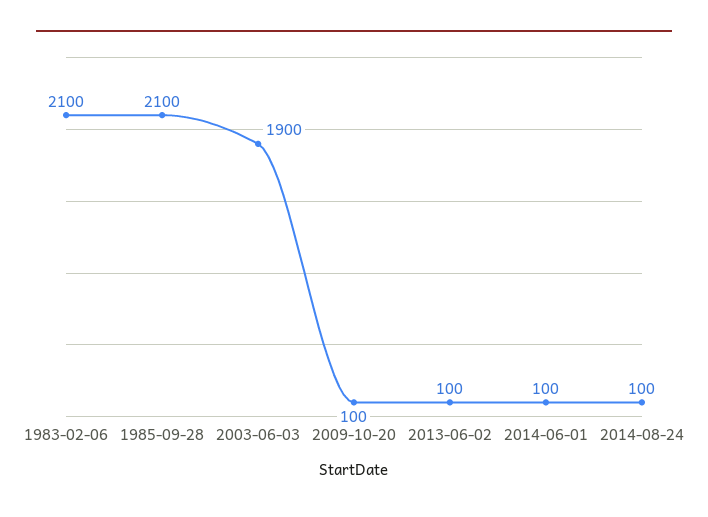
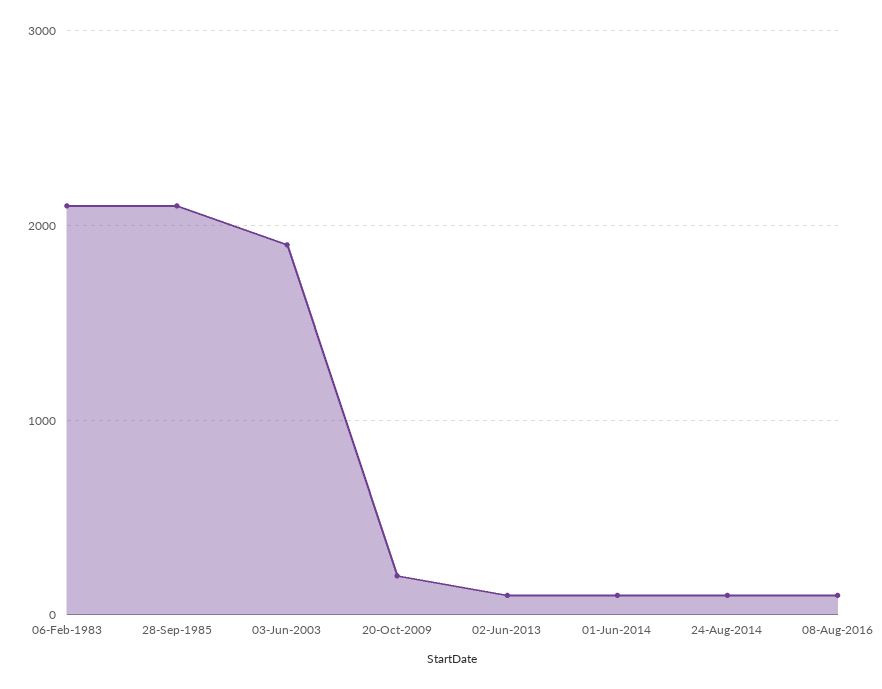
2009-10-20: 100 -> 200
08-Aug-2016: none -> 100

